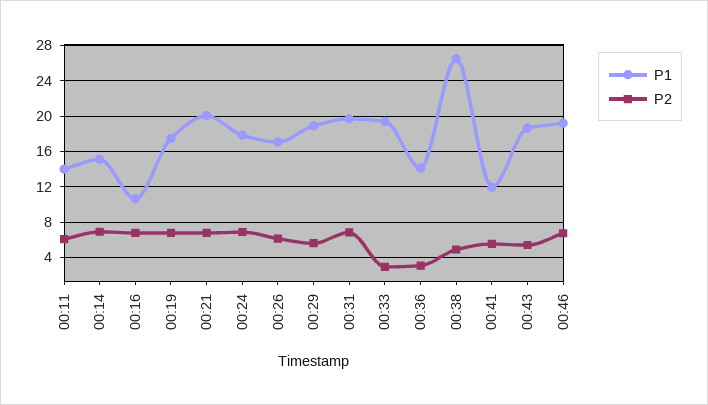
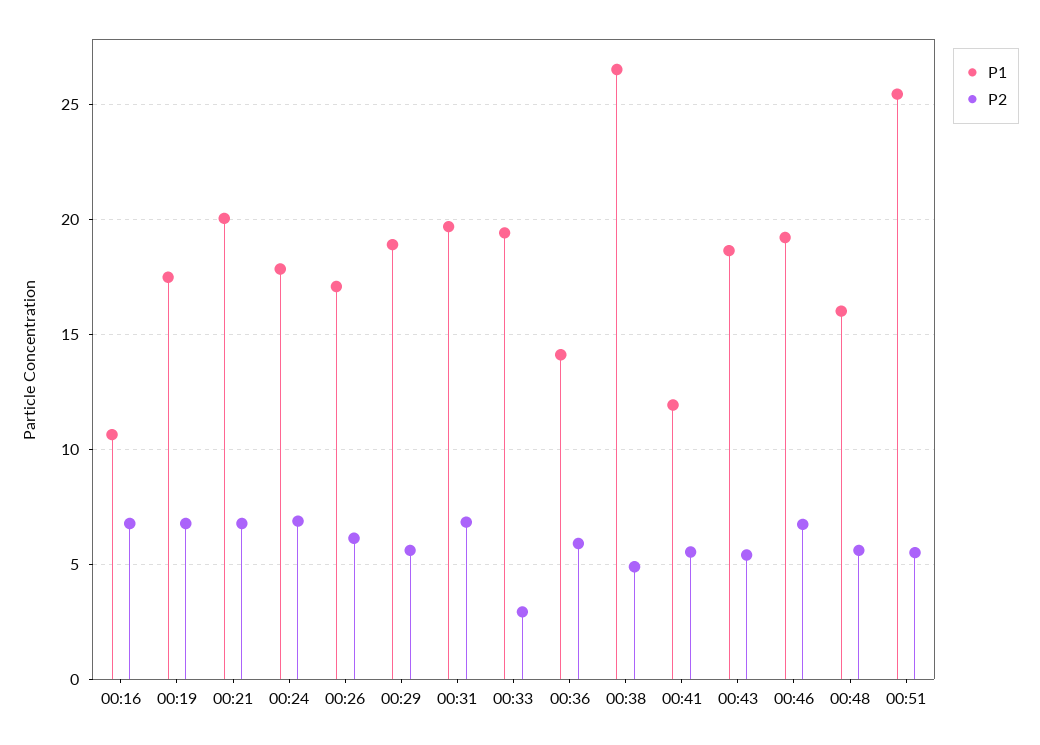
P1, 00:11: 14 -> none
P2, 00:11: 6 -> none
P1, 00:14: 15 -> none
P2, 00:14: 7 -> none
P2, 00:36: 3 -> 6
P1, 00:48: none -> 16
P2, 00:48: none -> 5.5
P1, 00:51: none -> 25.5
P2, 00:51: none -> 5.5

